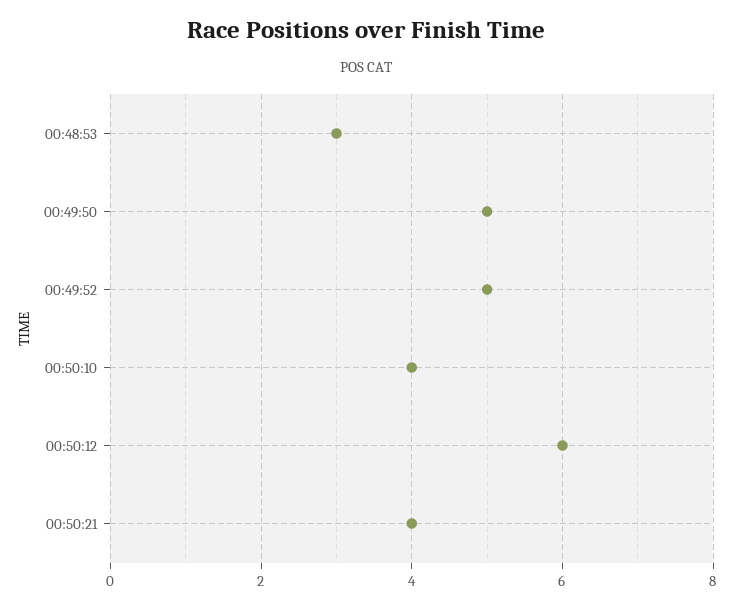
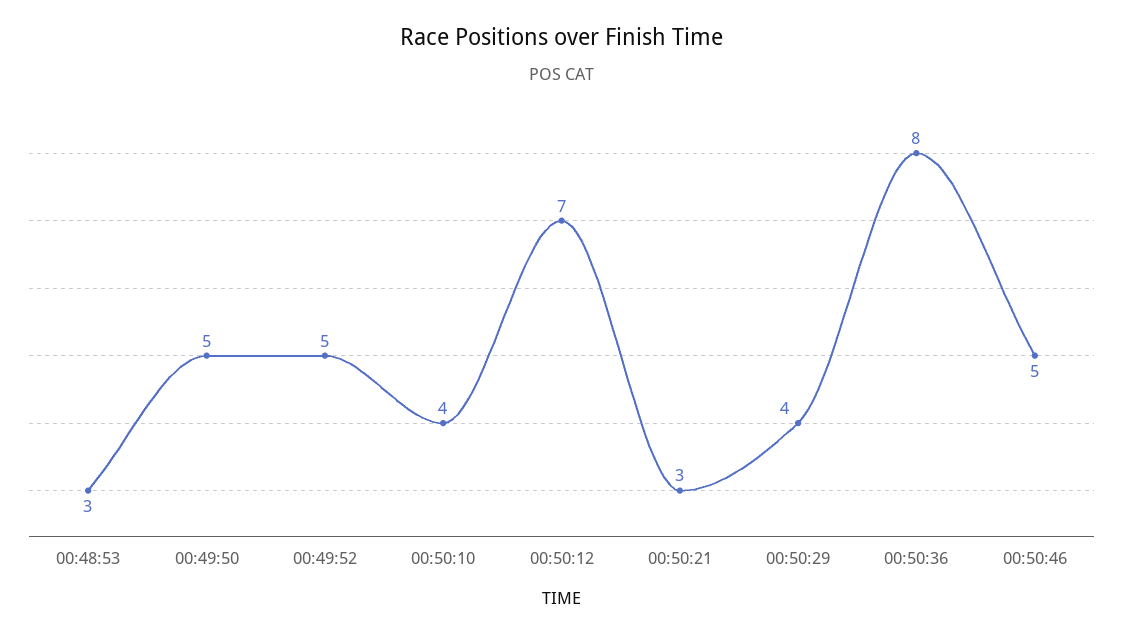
00:50:12: 6 -> 7
00:50:21: 4 -> 3
00:50:29: none -> 4
00:50:36: none -> 8
00:50:46: none -> 5

